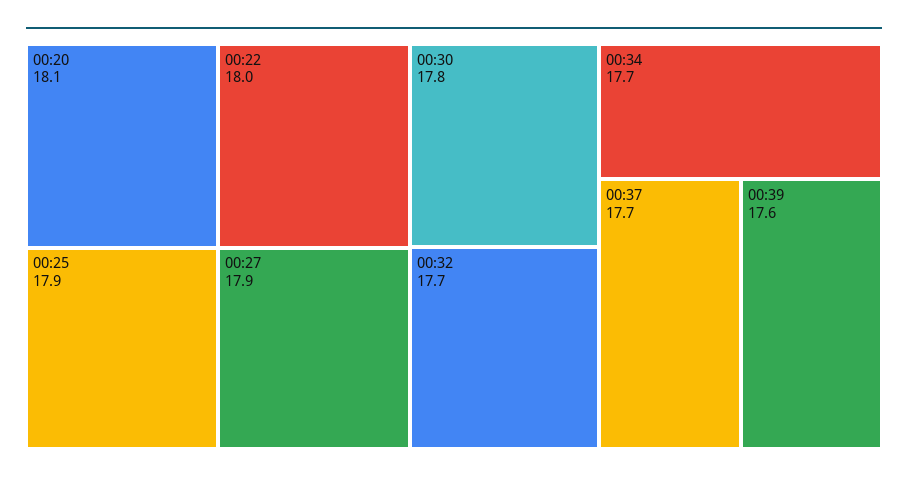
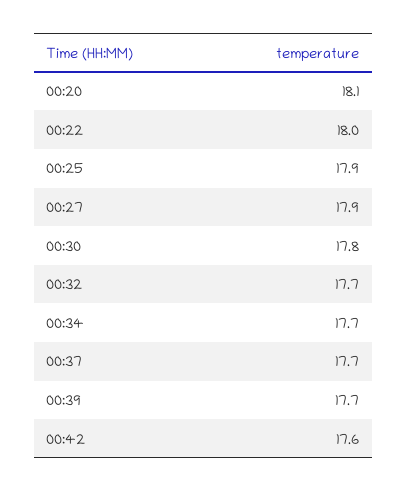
00:39: 17.6 -> 17.7
00:42: none -> 17.6

